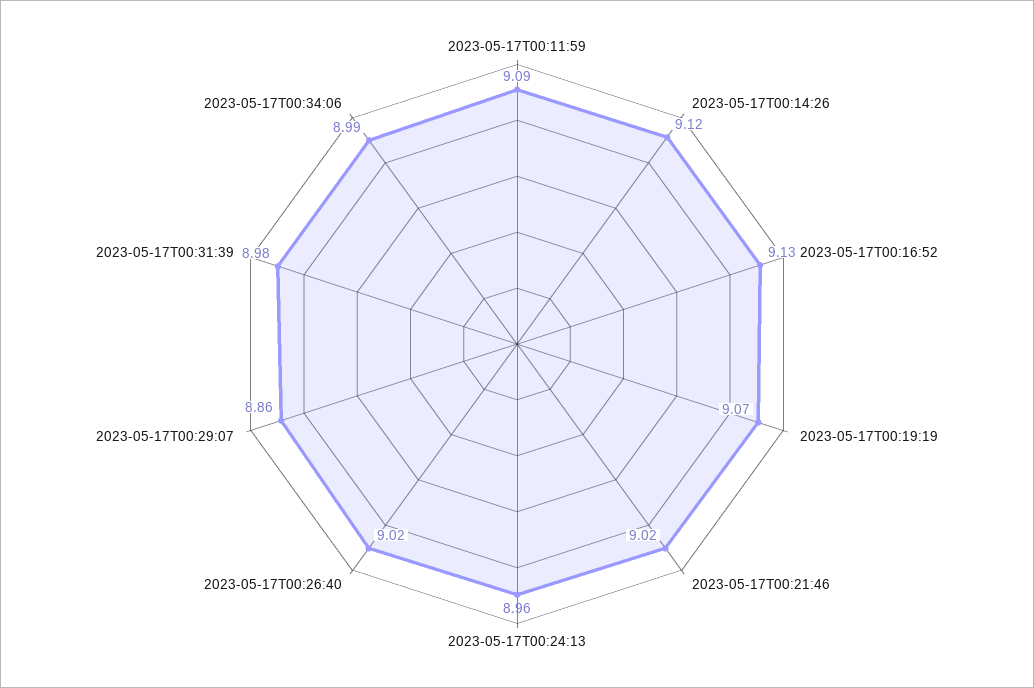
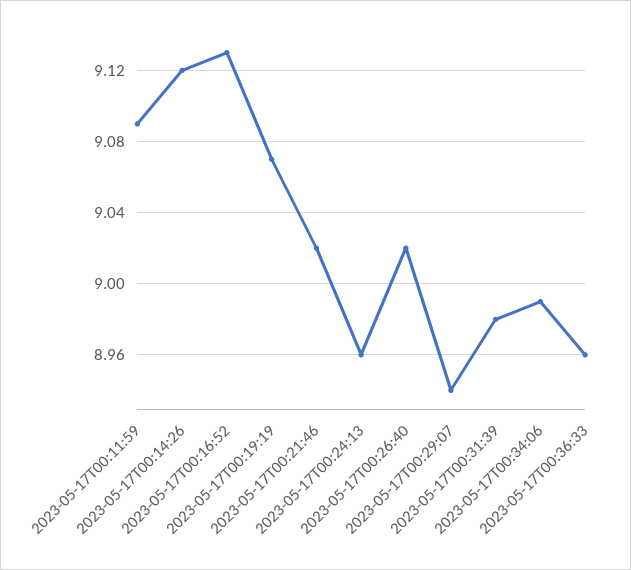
2023-05-17T00:29:07: 8.86 -> 8.94
2023-05-17T00:36:33: none -> 8.96

